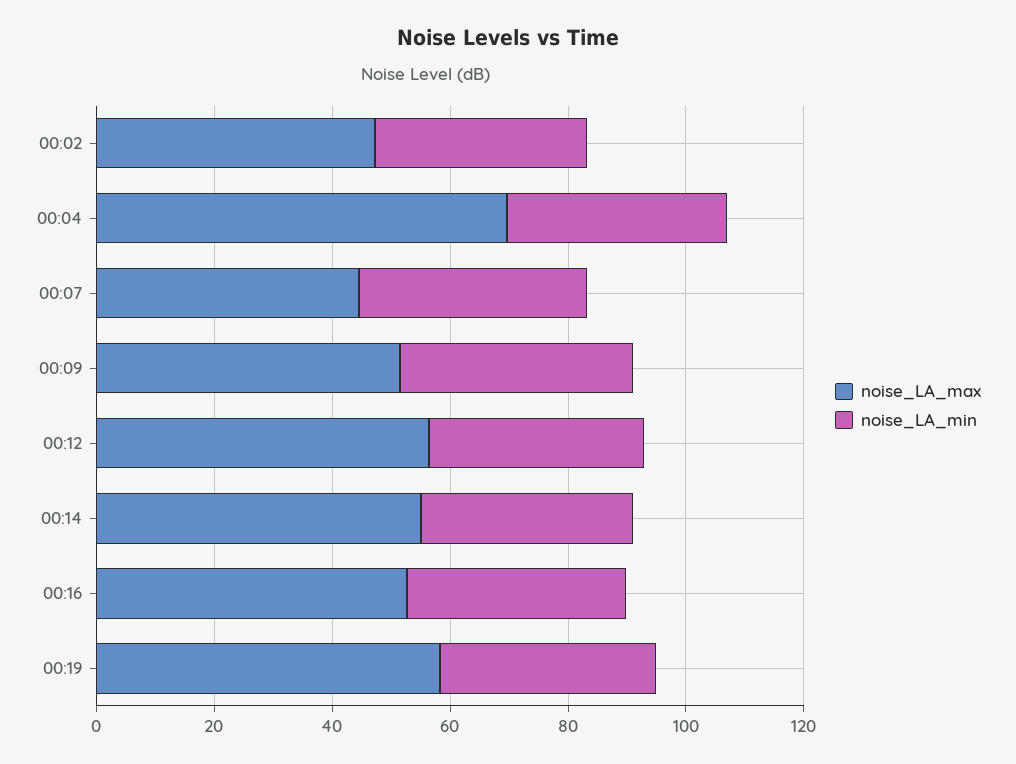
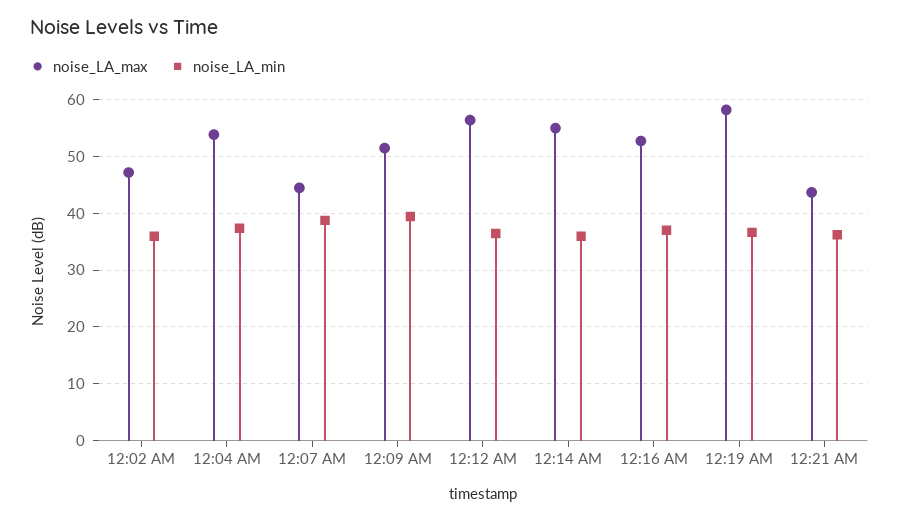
noise_LA_max, 00:04: 70 -> 54
noise_LA_max, 12:21 AM: none -> 44
noise_LA_min, 12:21 AM: none -> 36

